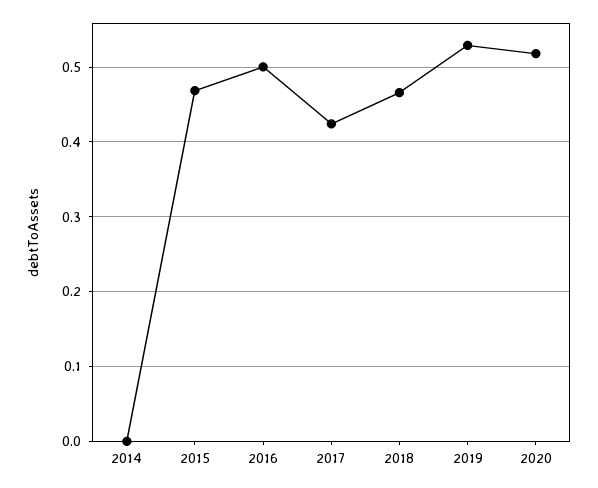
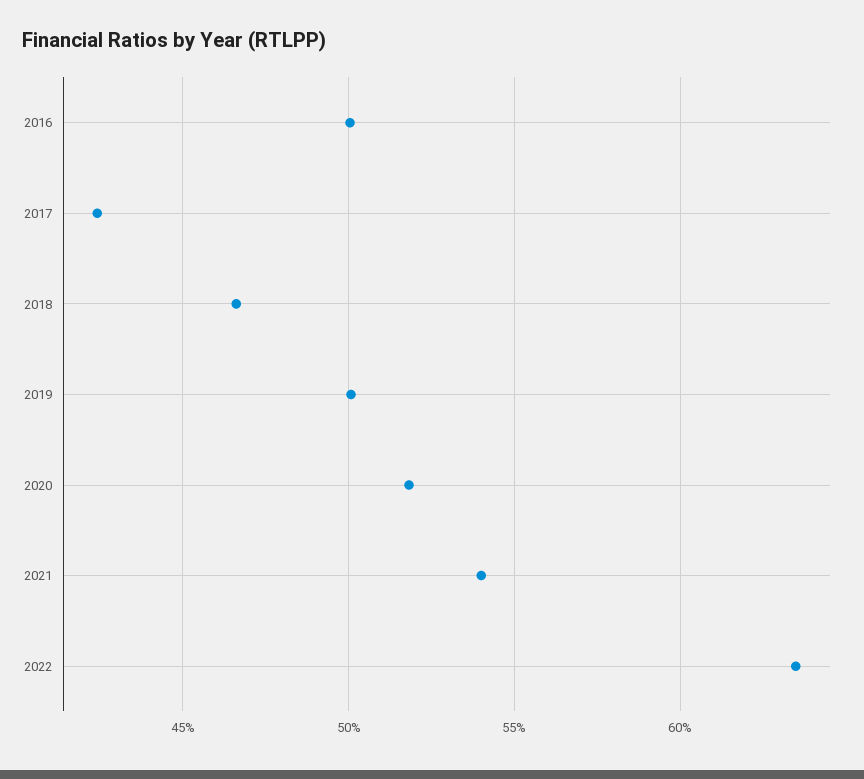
2014: 0 -> none
2015: 0.47 -> none
2019: 0.53 -> 0.5
2021: none -> 0.54
2022: none -> 0.635

